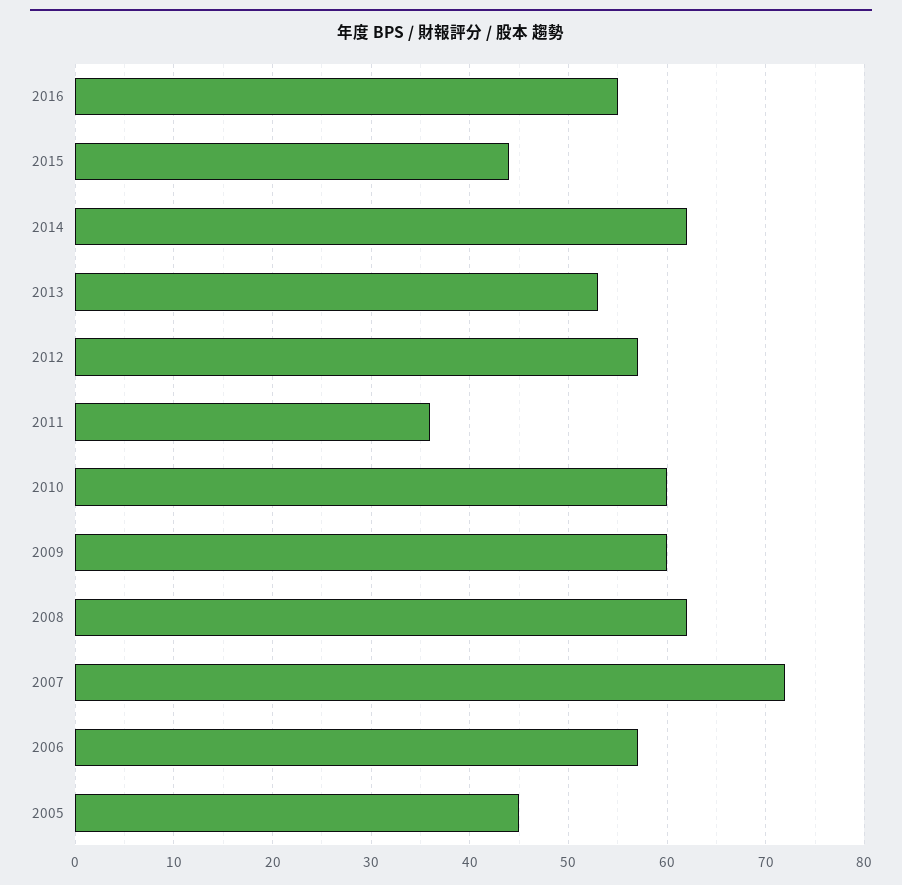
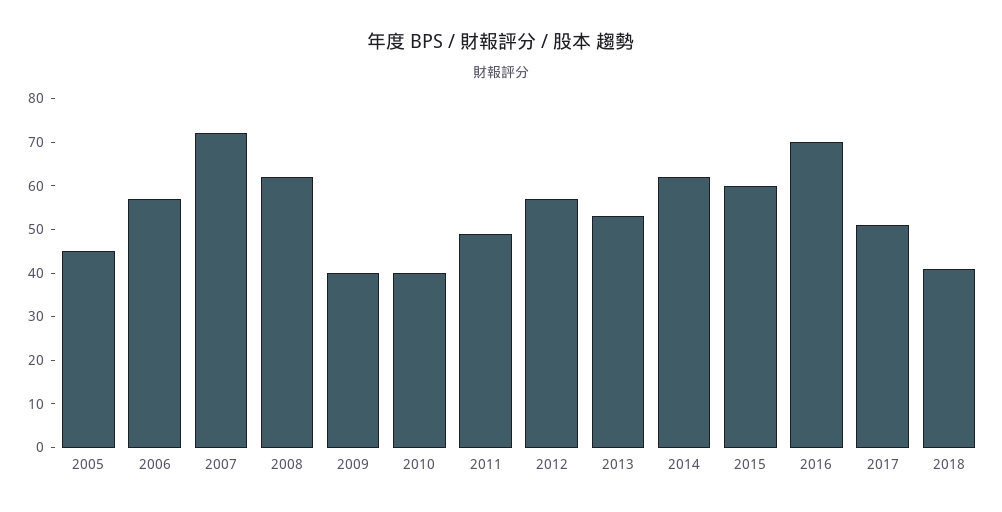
2016: 55 -> 70
2015: 44 -> 60
2011: 36 -> 50
2010: 60 -> 40
2009: 60 -> 40
2017: none -> 50
2018: none -> 40

